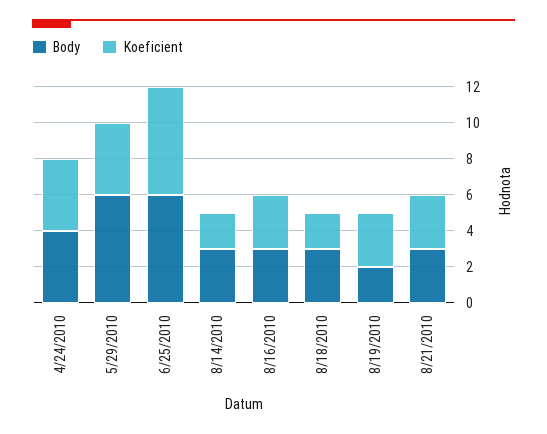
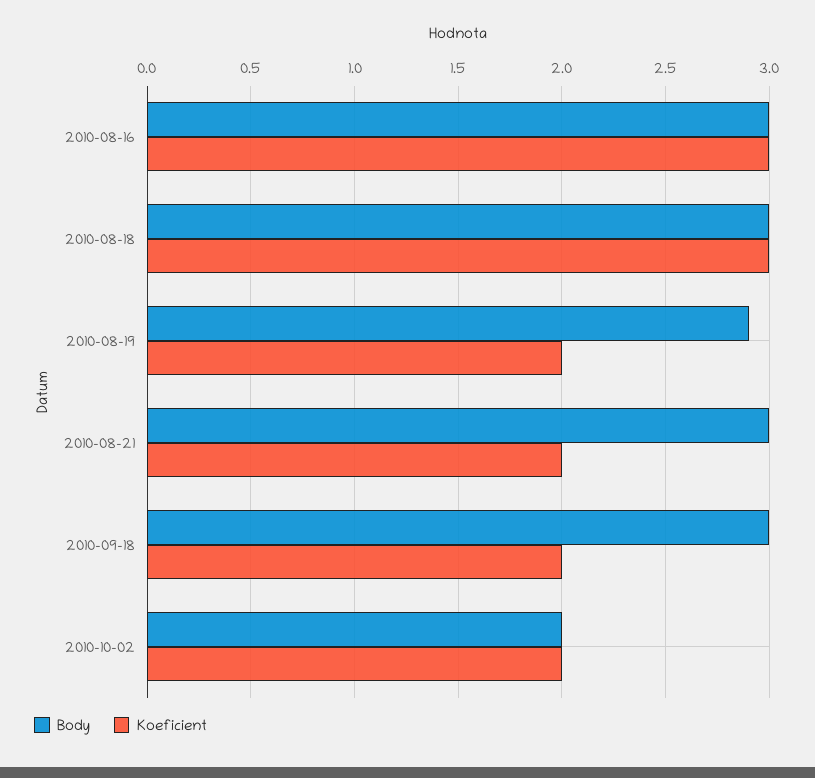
Body, 4/24/2010: 4 -> none
Koeficient, 4/24/2010: 4 -> none
Body, 5/29/2010: 6 -> none
Koeficient, 5/29/2010: 4 -> none
Body, 6/25/2010: 6 -> none
Koeficient, 6/25/2010: 6 -> none
Body, 8/14/2010: 3 -> none
Koeficient, 8/14/2010: 2 -> none
Koeficient, 8/18/2010: 2 -> 3
Body, 8/19/2010: 2 -> 2.9
Koeficient, 8/19/2010: 3 -> 2
Koeficient, 8/21/2010: 3 -> 2
Body, 2010-09-18: none -> 3
Koeficient, 2010-09-18: none -> 2
Body, 2010-10-02: none -> 2
Koeficient, 2010-10-02: none -> 2

